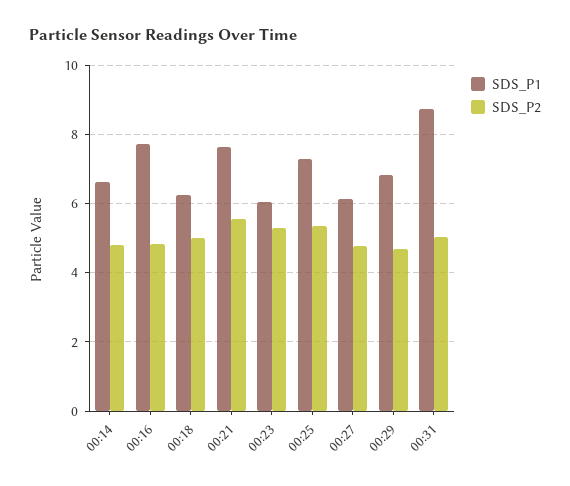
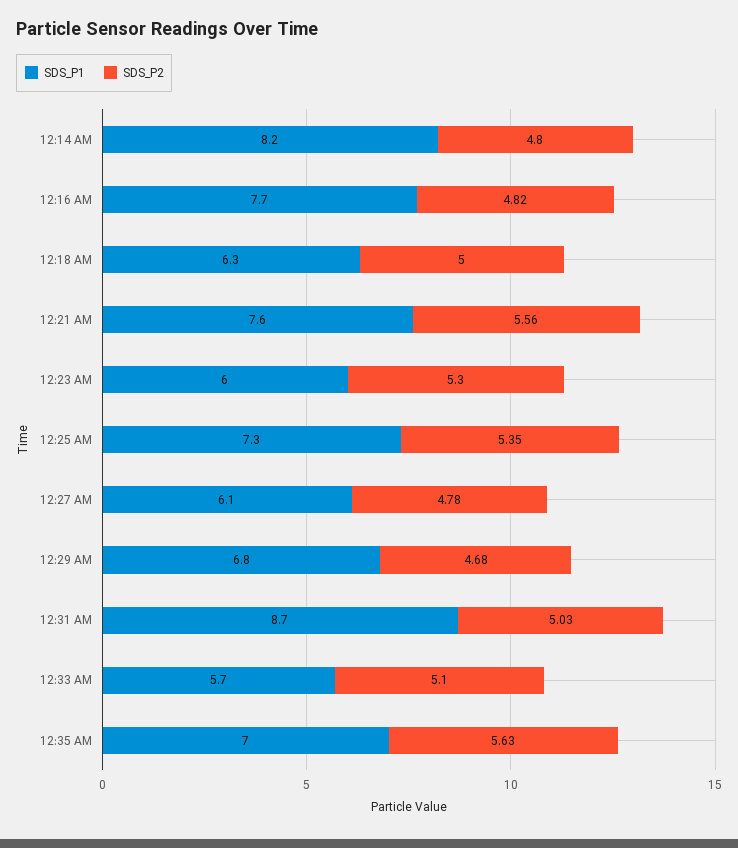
SDS_P1, 00:14: 6.6 -> 8.2
SDS_P1, 12:33 AM: none -> 5.7
SDS_P2, 12:33 AM: none -> 5.1
SDS_P1, 12:35 AM: none -> 7
SDS_P2, 12:35 AM: none -> 5.63

